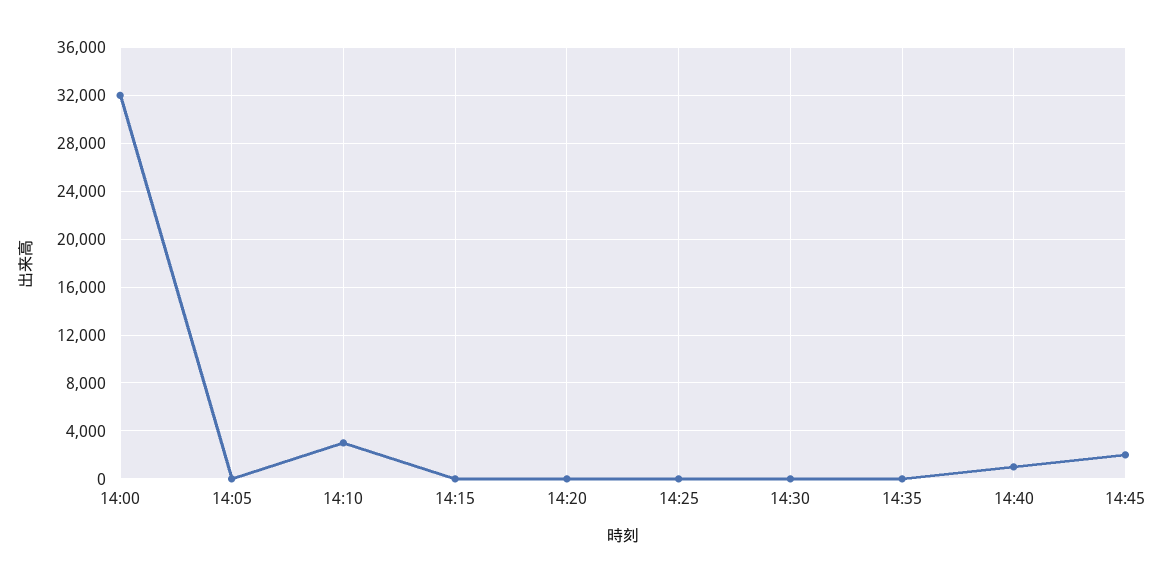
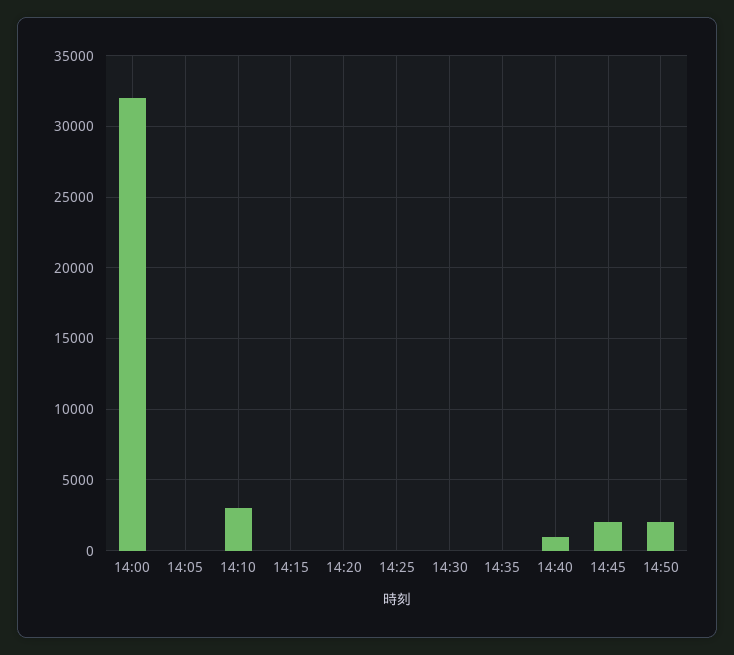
14:50: none -> 2000

